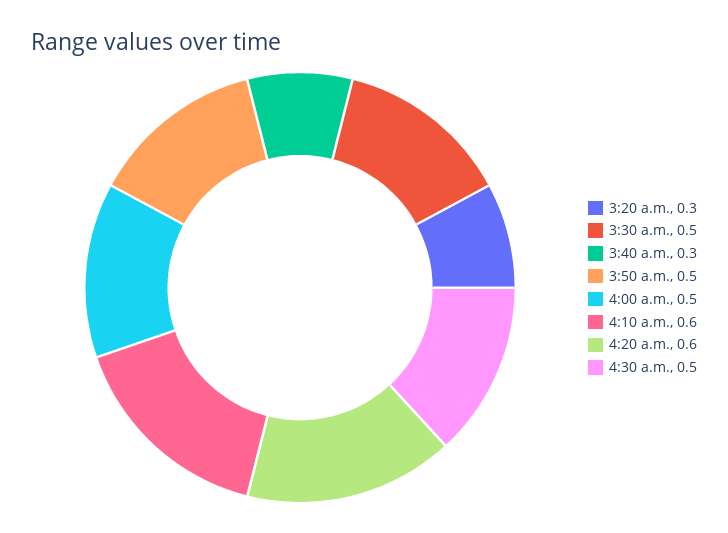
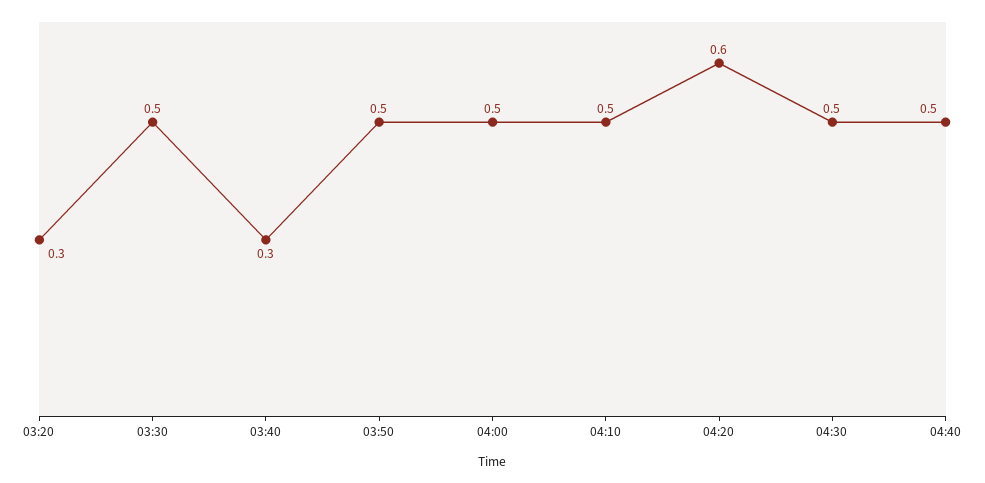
4:10 a.m.: 0.6 -> 0.5
04:40: none -> 0.5

